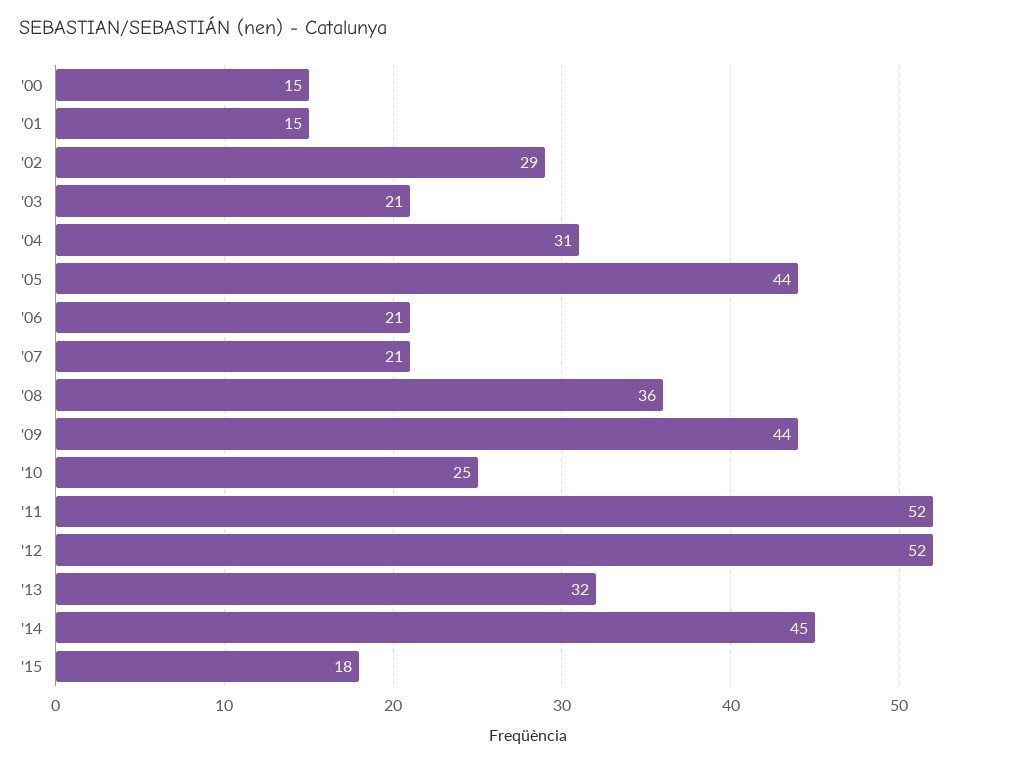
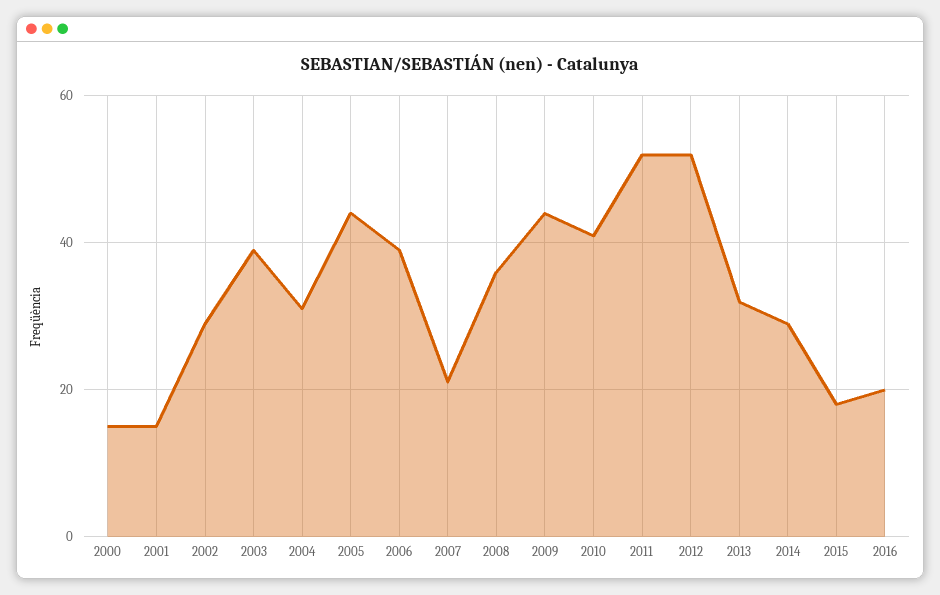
'03: 21 -> 40
'06: 21 -> 40
'10: 25 -> 40
'14: 45 -> 30
2016: none -> 20

